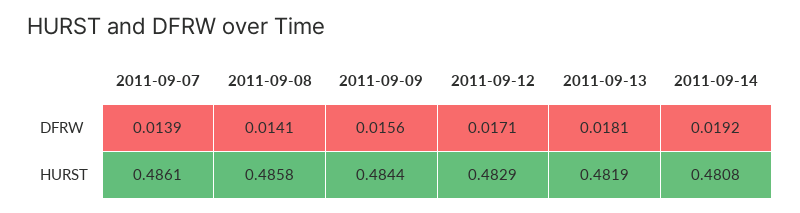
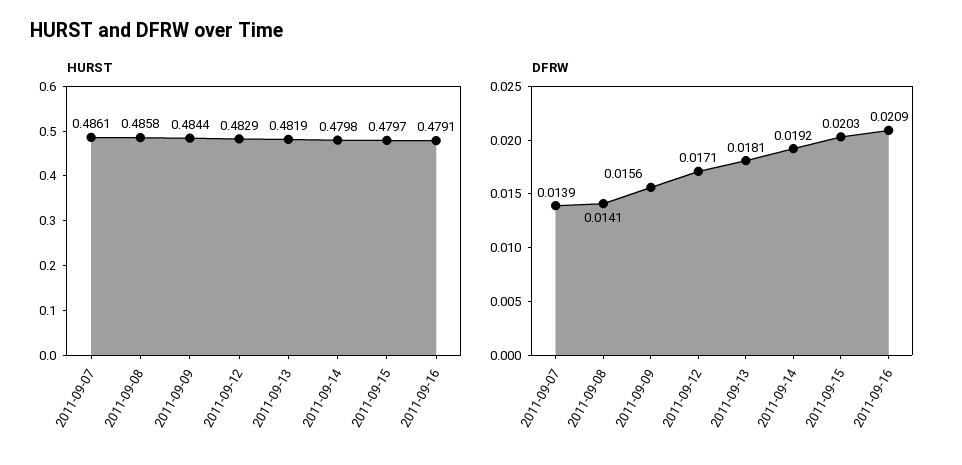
HURST, 2011-09-14: 0.4808 -> 0.4798
HURST, 2011-09-15: none -> 0.4797
HURST, 2011-09-16: none -> 0.4791
DFRW, 2011-09-15: none -> 0.0203
DFRW, 2011-09-16: none -> 0.0209

